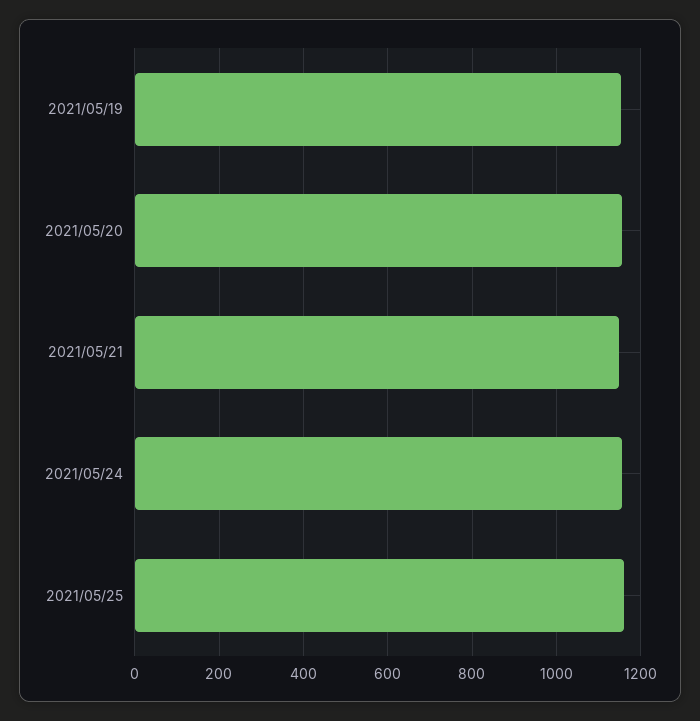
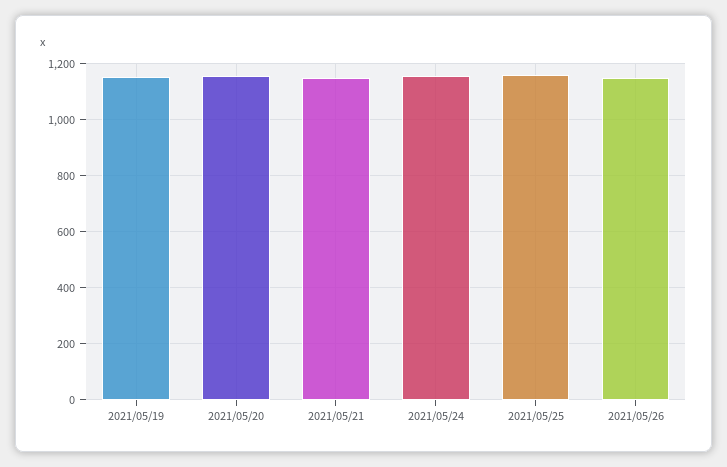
2021/05/26: none -> 1150

